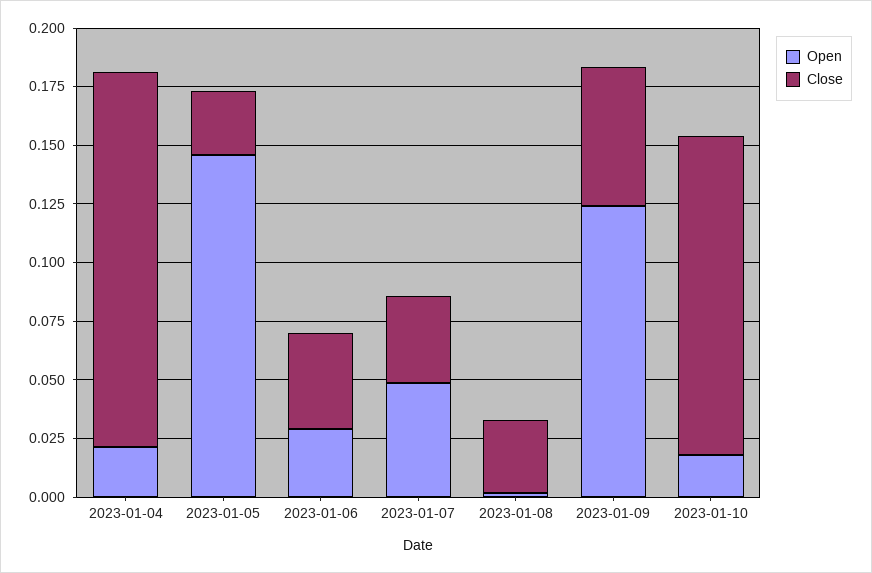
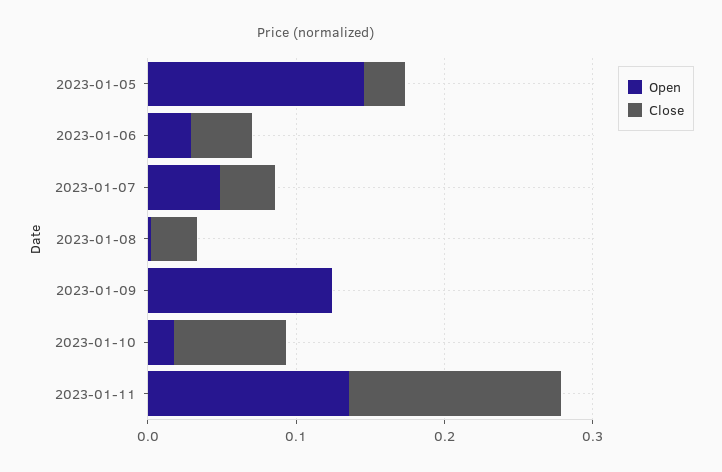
Open, 2023-01-04: 0.02 -> none
Close, 2023-01-04: 0.16 -> none
Close, 2023-01-09: 0.06 -> 0
Close, 2023-01-10: 0.135 -> 0.08
Open, 2023-01-11: none -> 0.14
Close, 2023-01-11: none -> 0.14

